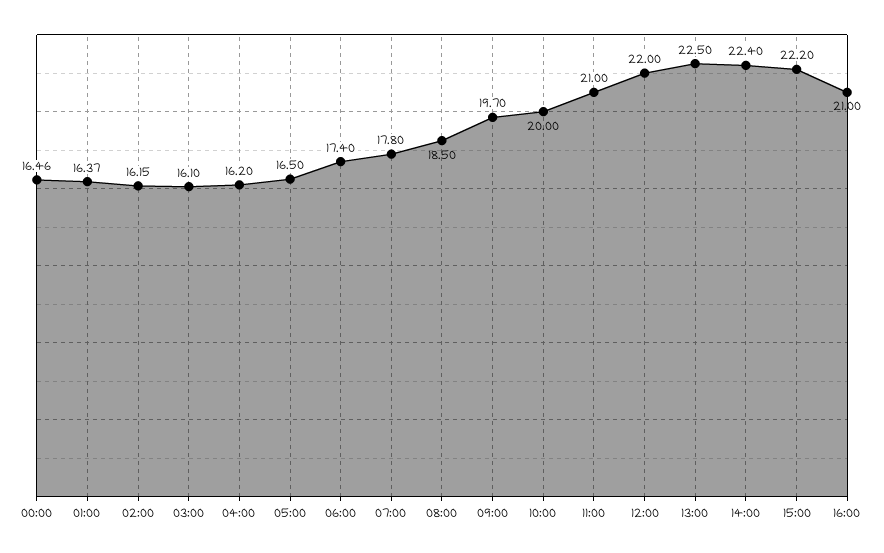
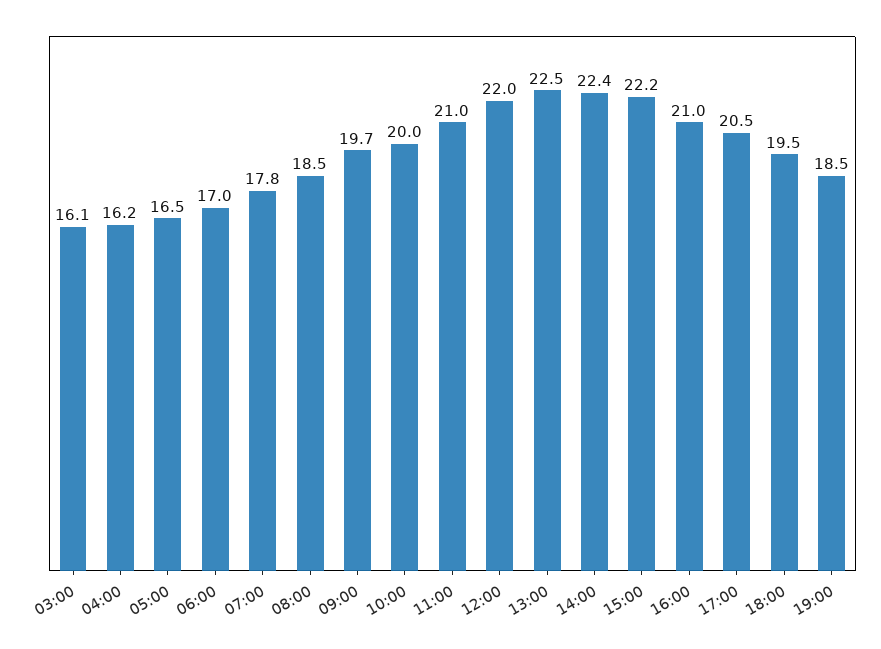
00:00: 16.46 -> none
01:00: 16.37 -> none
02:00: 16.15 -> none
06:00: 17.4 -> 17
17:00: none -> 20.5
18:00: none -> 19.5
19:00: none -> 18.5

